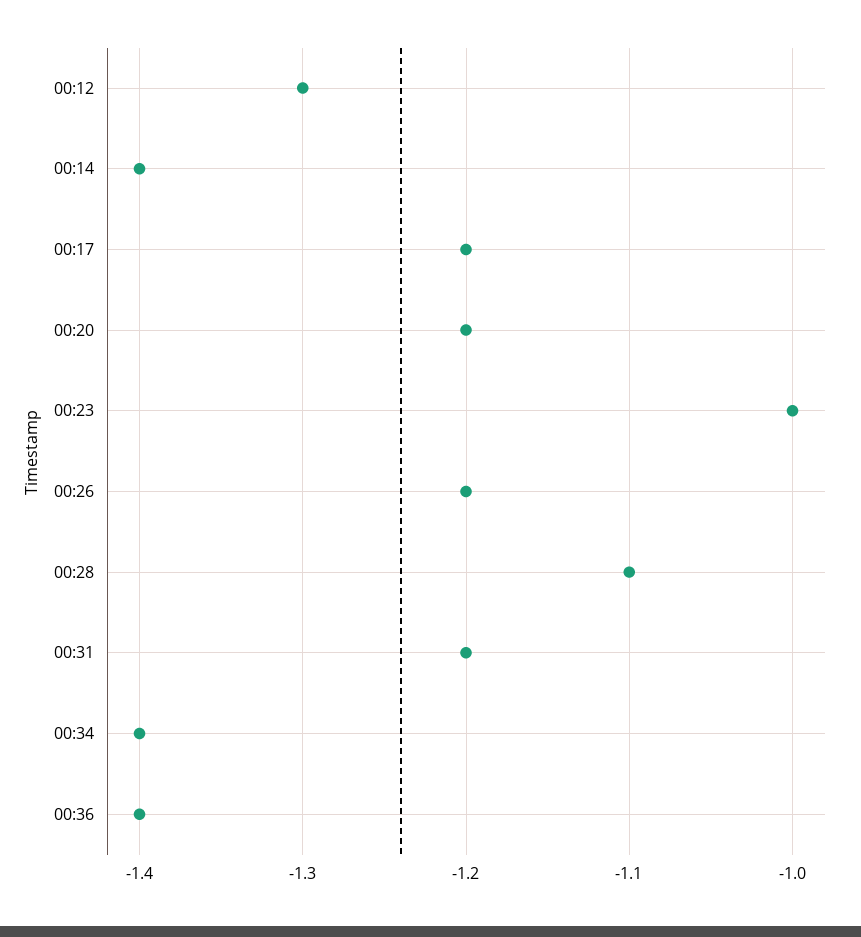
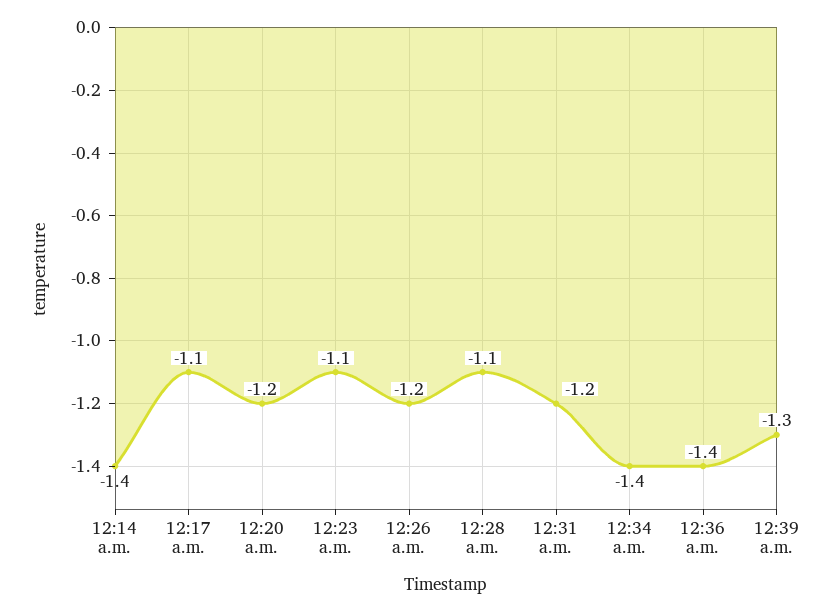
00:12: -1.3 -> none
00:17: -1.2 -> -1.1
00:23: -1 -> -1.1
12:39 a.m.: none -> -1.3

